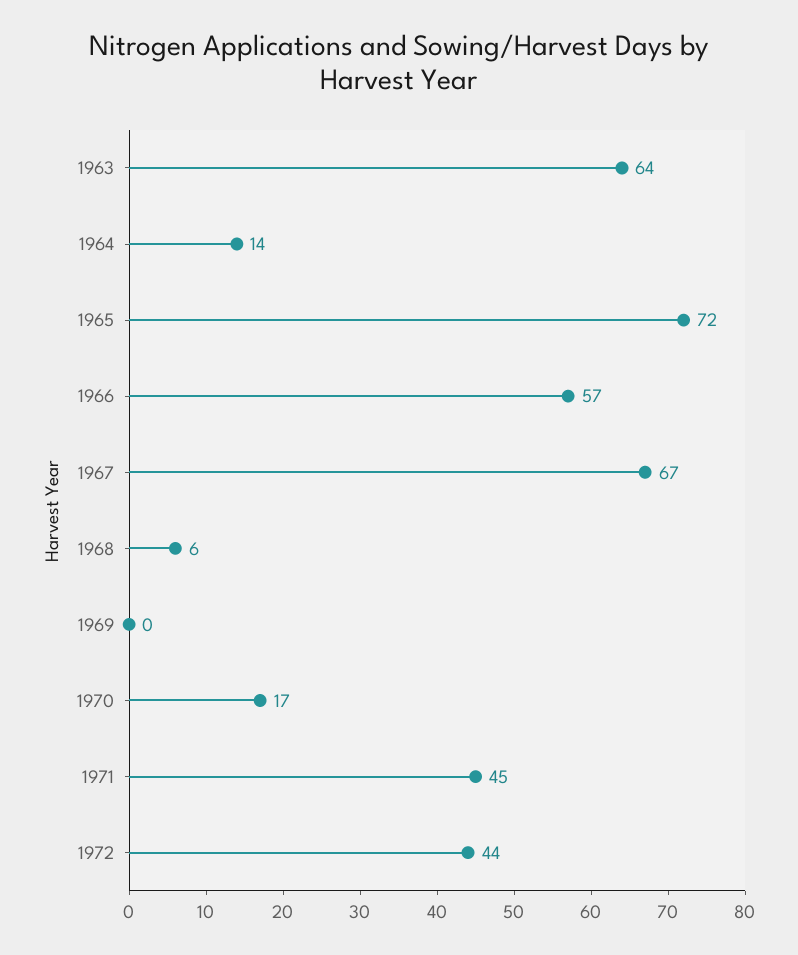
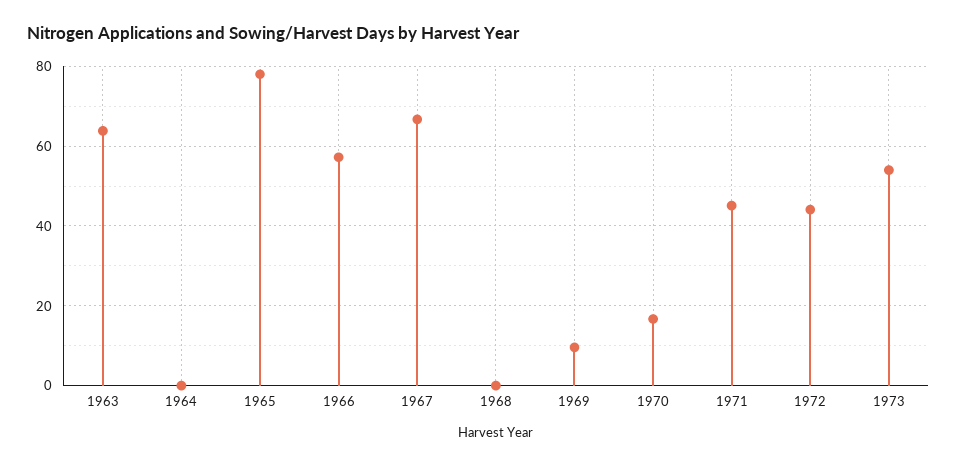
1964: 14 -> 0
1965: 72 -> 78
1968: 6 -> 0
1969: 0 -> 10
1973: none -> 54

